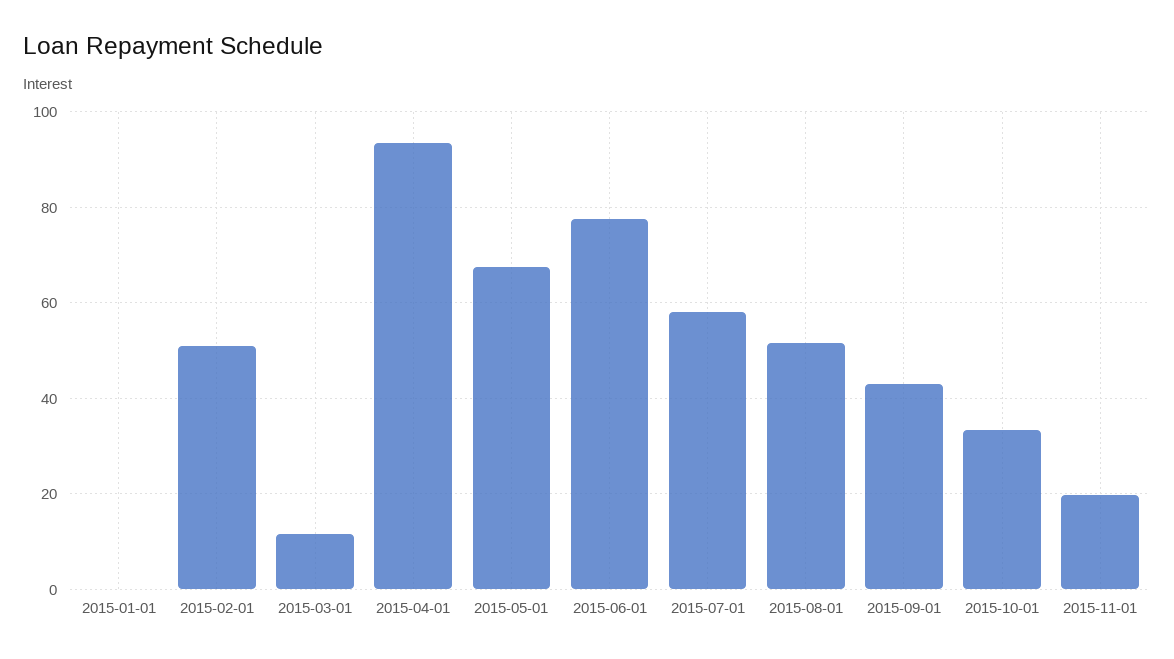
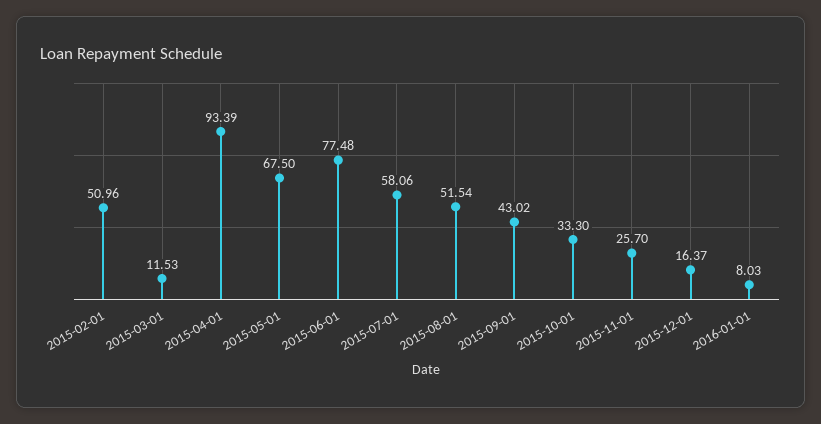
2015-01-01: 0 -> none
2015-11-01: 20 -> 25.7
2015-12-01: none -> 16.37
2016-01-01: none -> 8.03

